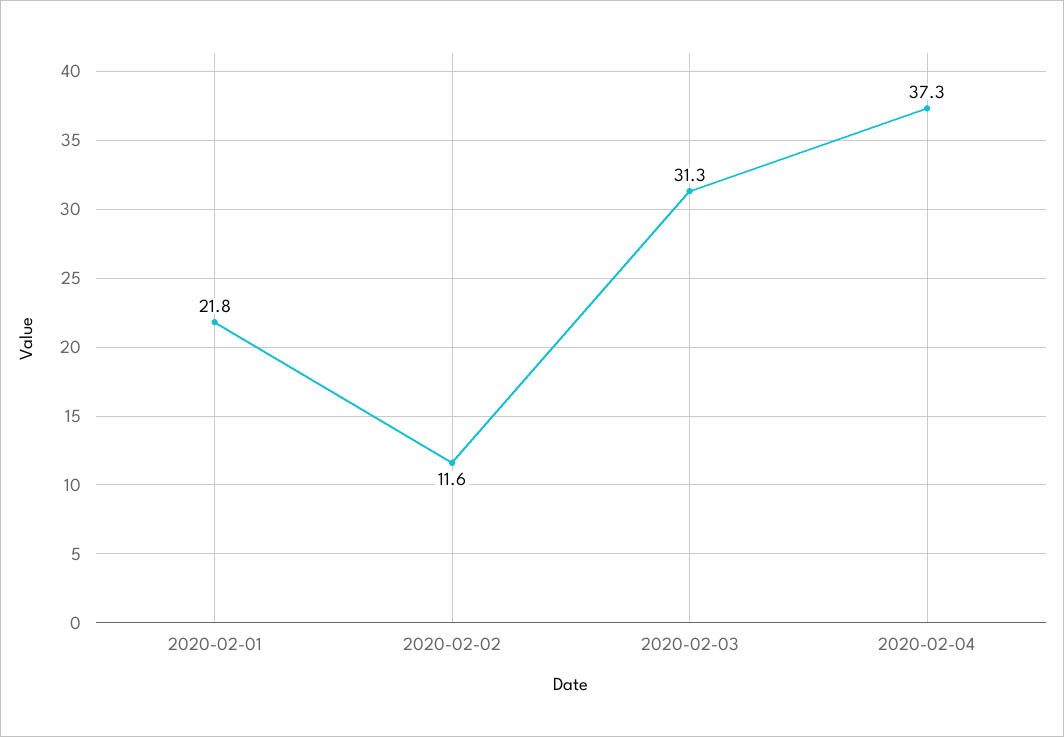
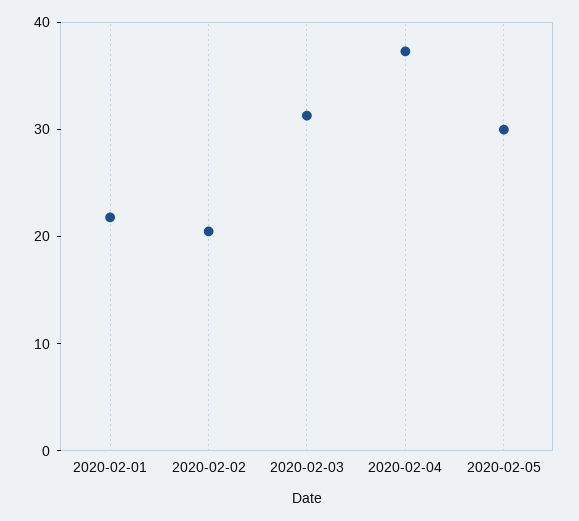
2020-02-02: 11.6 -> 20
2020-02-05: none -> 30

